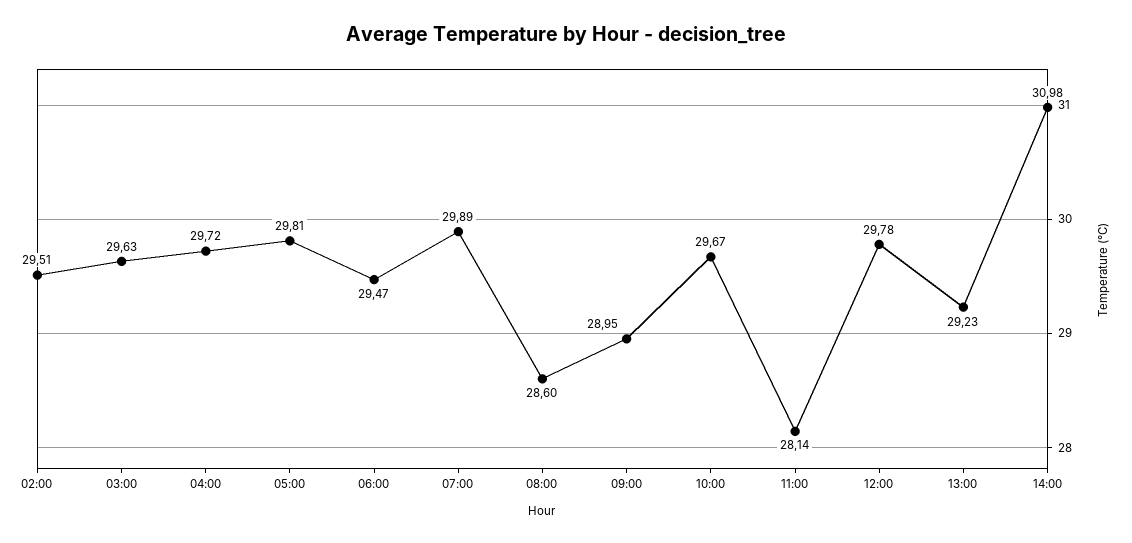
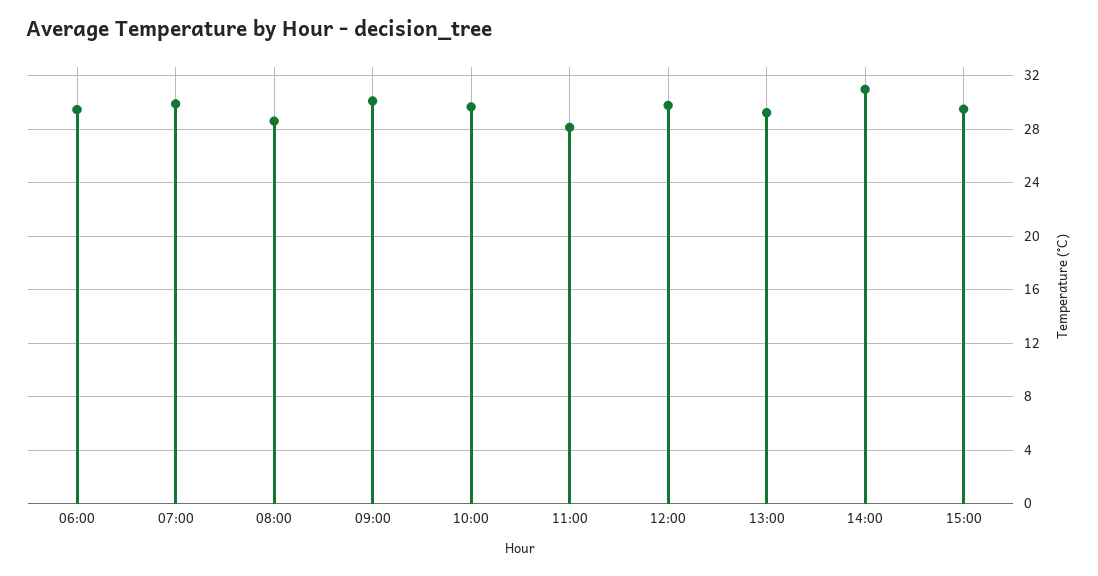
02:00: 29.51 -> none
03:00: 29.63 -> none
04:00: 29.72 -> none
05:00: 29.81 -> none
09:00: 28.95 -> 30
15:00: none -> 29.5

